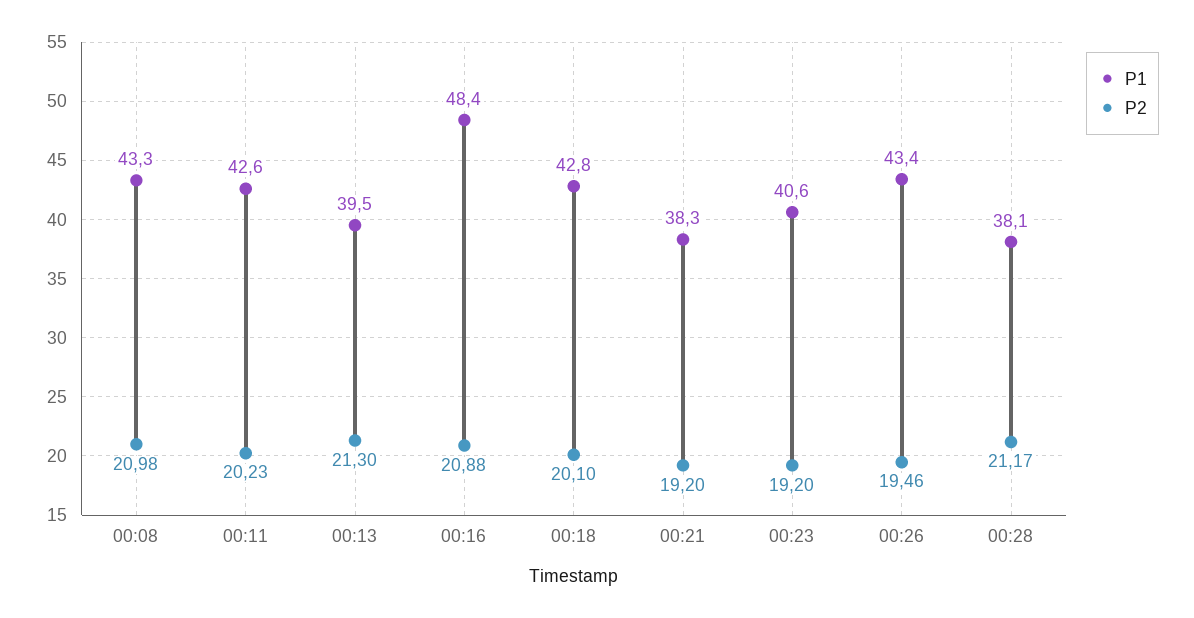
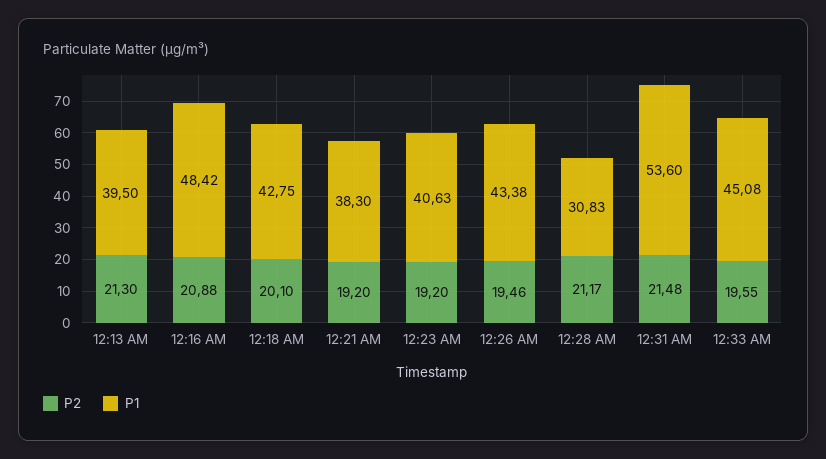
P1, 00:08: 43.3 -> none
P2, 00:08: 20.98 -> none
P1, 00:11: 42.6 -> none
P2, 00:11: 20.23 -> none
P1, 00:28: 38.1 -> 30.83
P2, 12:31 AM: none -> 21.48
P1, 12:31 AM: none -> 53.6
P2, 12:33 AM: none -> 19.55
P1, 12:33 AM: none -> 45.08

